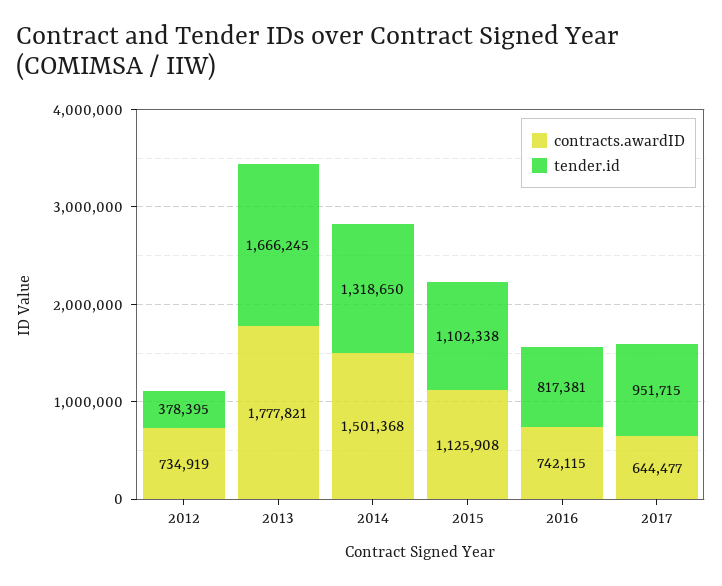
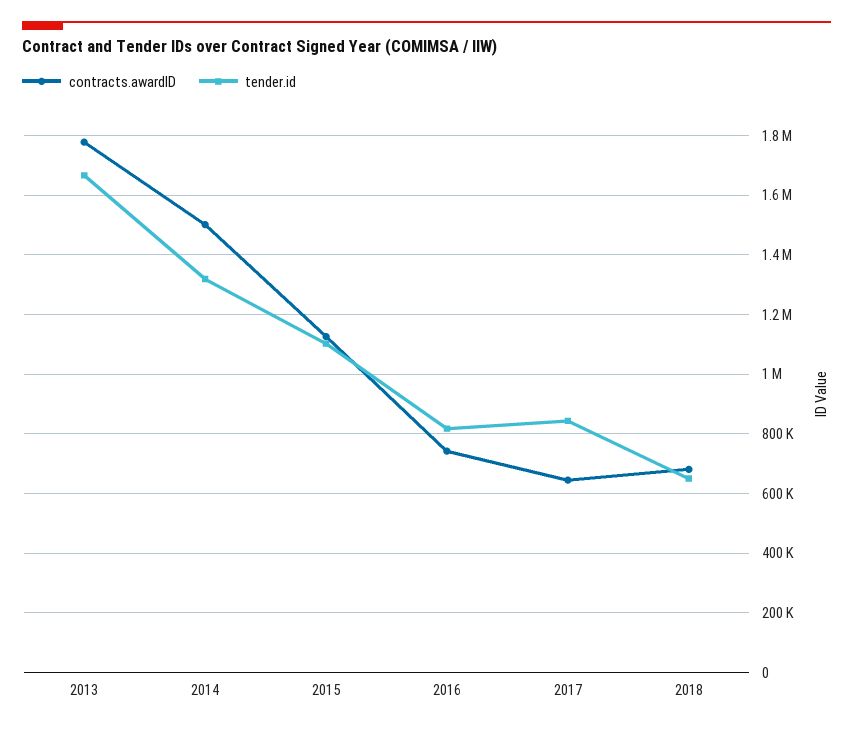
contracts.awardID, 2012: 734919 -> none
tender.id, 2012: 378395 -> none
tender.id, 2017: 951715 -> 850000
contracts.awardID, 2018: none -> 675000
tender.id, 2018: none -> 650000

